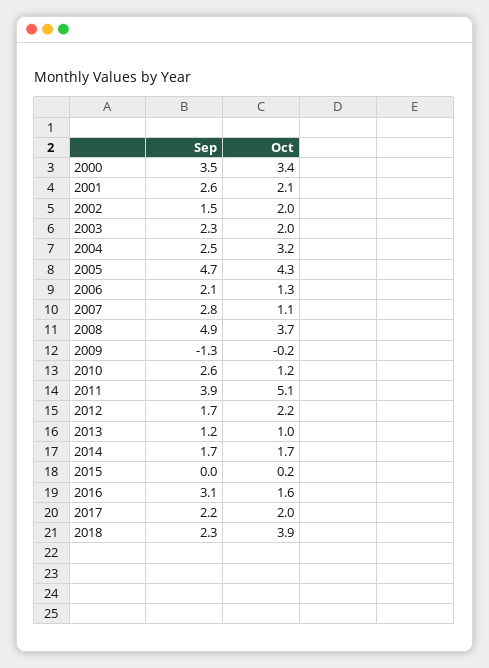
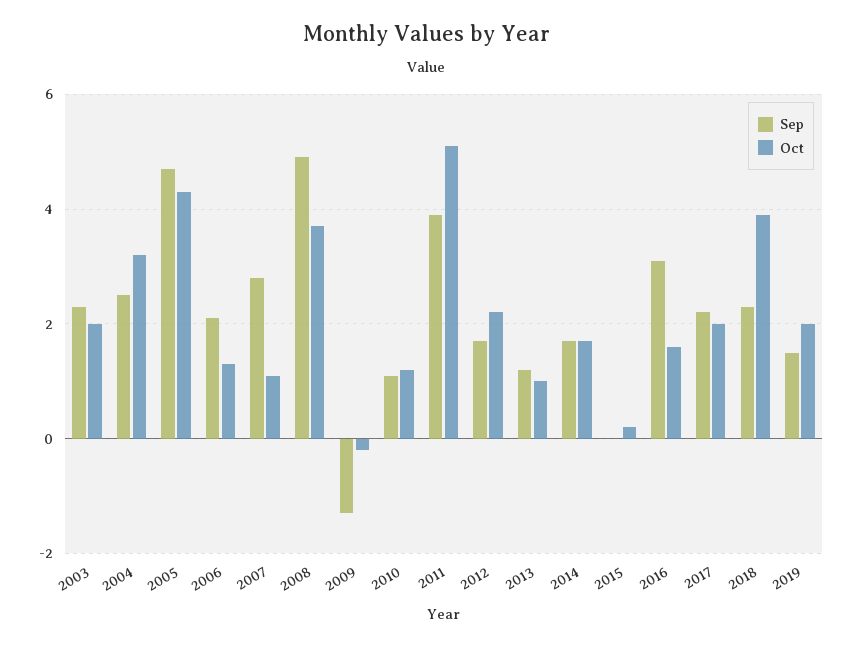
Sep, 2000: 3.5 -> none
Oct, 2000: 3.4 -> none
Sep, 2001: 2.6 -> none
Oct, 2001: 2.1 -> none
Sep, 2002: 1.5 -> none
Oct, 2002: 2 -> none
Sep, 2010: 2.6 -> 1
Sep, 2019: none -> 1.5
Oct, 2019: none -> 2

